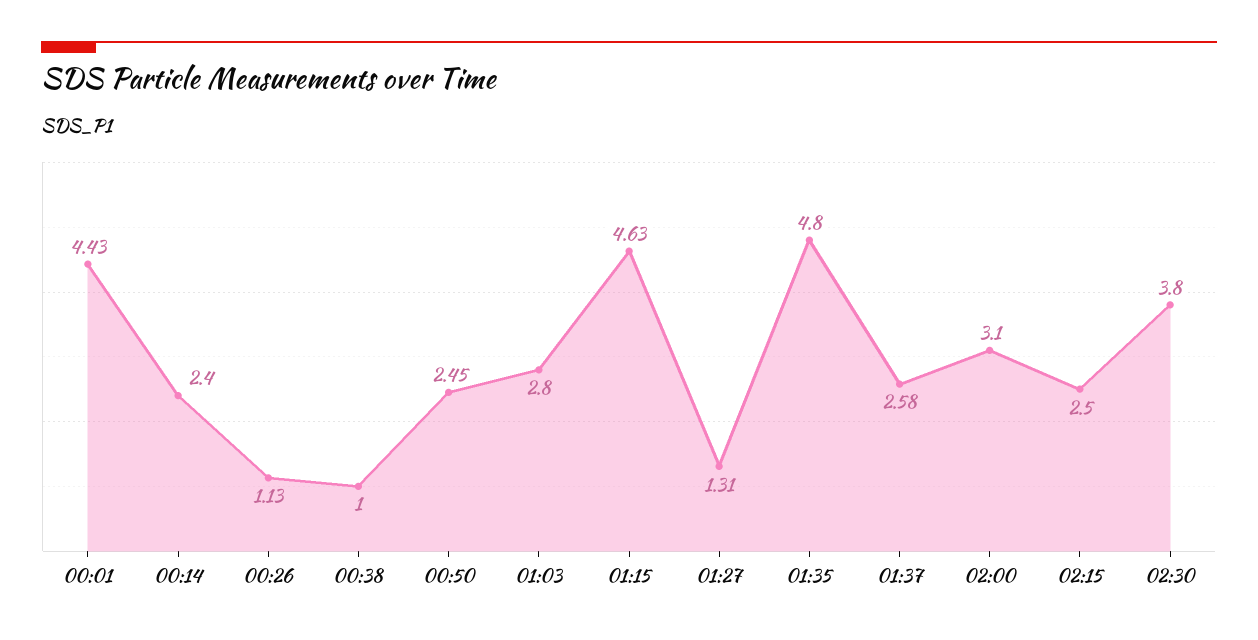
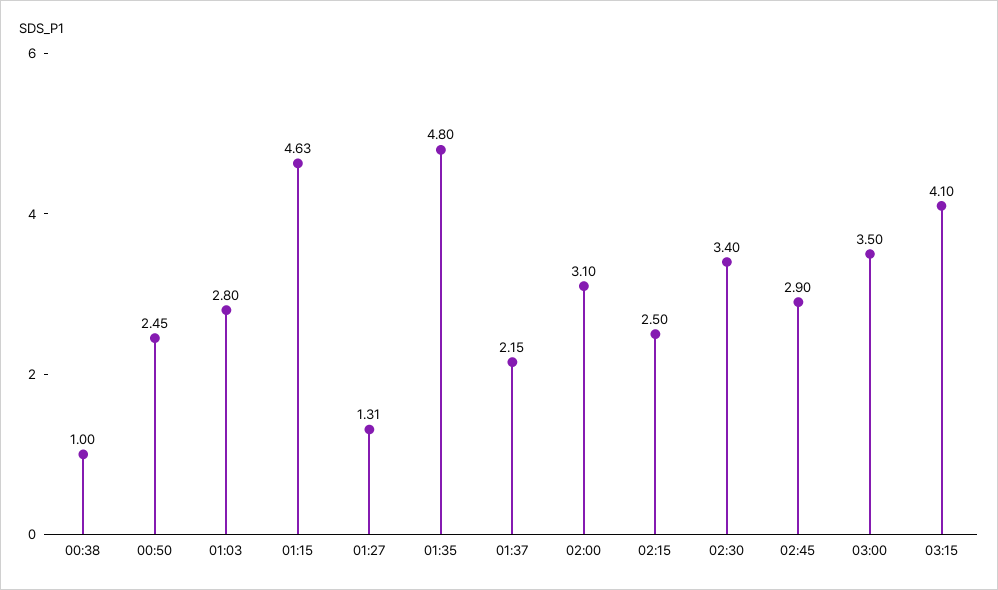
00:01: 4.43 -> none
00:14: 2.4 -> none
00:26: 1.13 -> none
01:37: 2.58 -> 2.15
02:30: 3.8 -> 3.4
02:45: none -> 2.9
03:00: none -> 3.5
03:15: none -> 4.1

